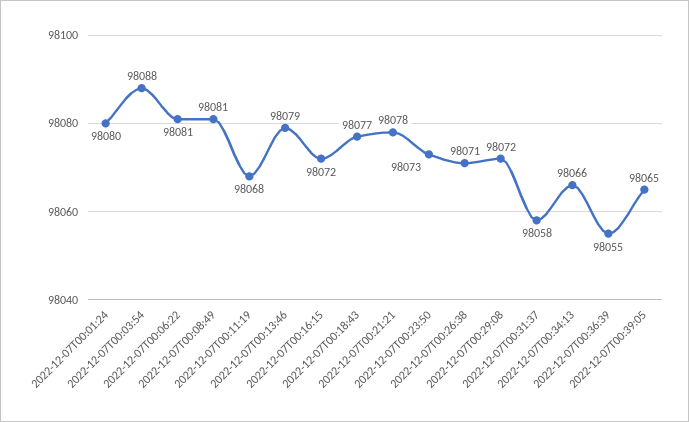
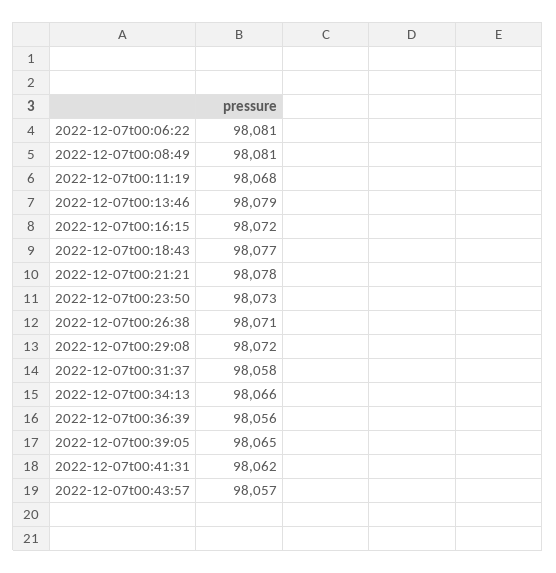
2022-12-07T00:01:24: 98080 -> none
2022-12-07T00:03:54: 98088 -> none
2022-12-07T00:36:39: 98055 -> 98056
2022-12-07t00:41:31: none -> 98062
2022-12-07t00:43:57: none -> 98057

